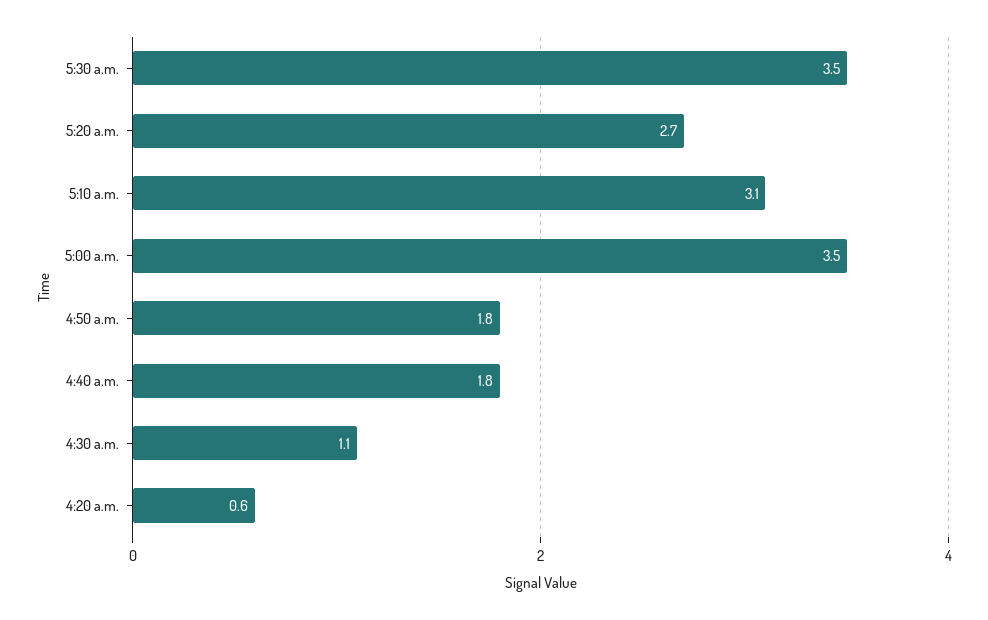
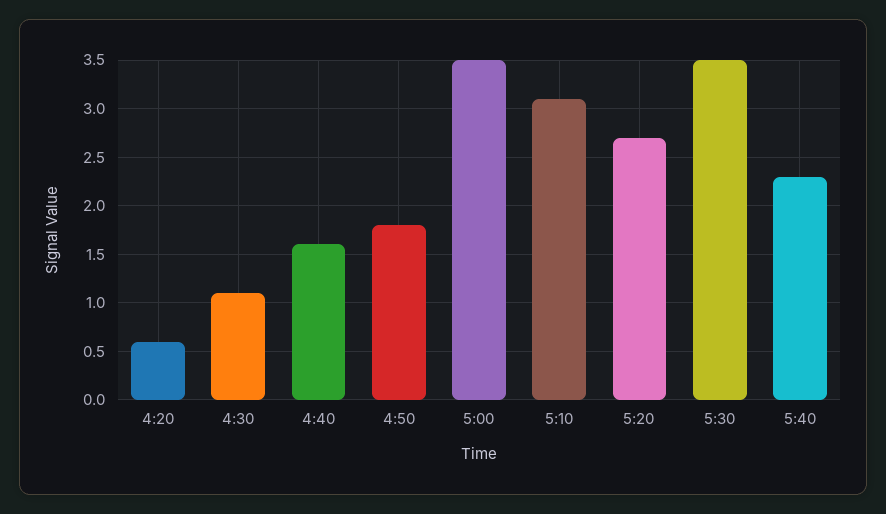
4:40 a.m.: 1.8 -> 1.6
5:40: none -> 2.3

